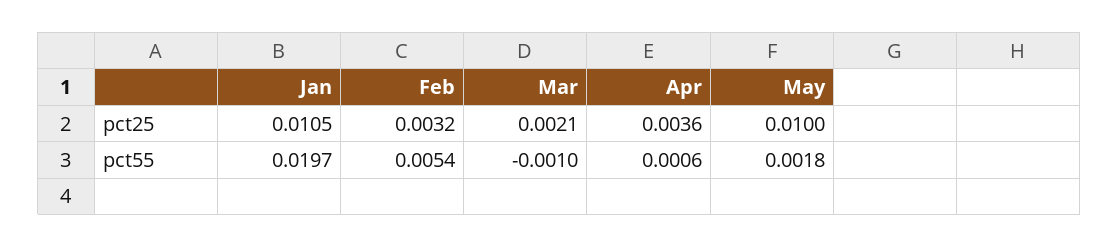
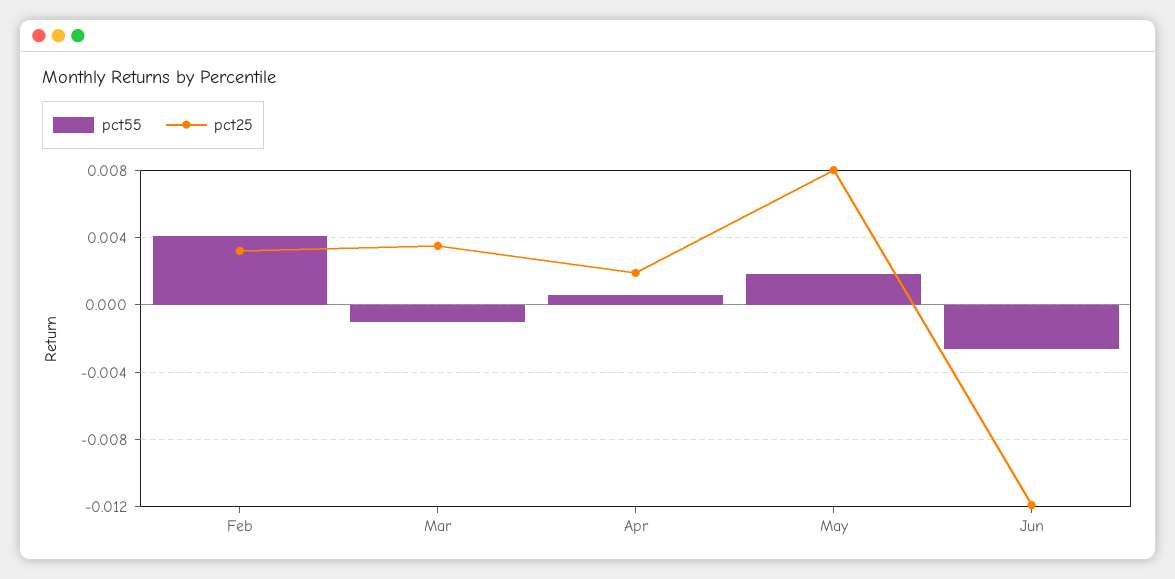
pct25, Jan: 0.0105 -> none
pct25, Mar: 0.0021 -> 0.0035
pct25, Apr: 0.0036 -> 0.002
pct25, May: 0.01 -> 0.008
pct55, Jan: 0.0197 -> none
pct55, Feb: 0.0054 -> 0.004
pct55, Jun: none -> -0.0025
pct25, Jun: none -> -0.012

